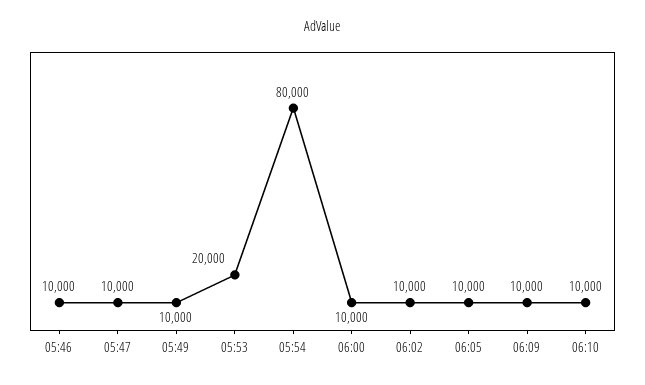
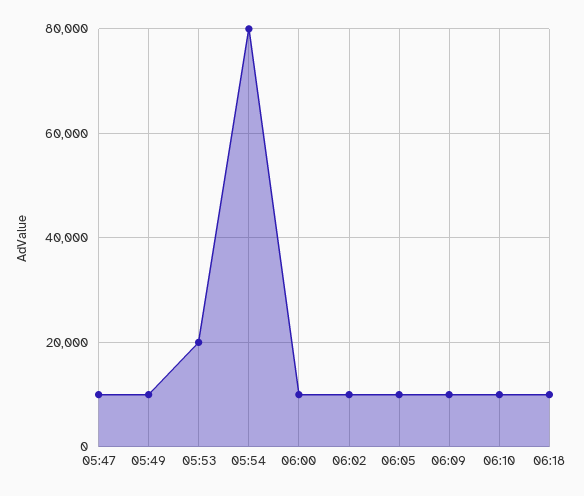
05:46: 10000 -> none
06:18: none -> 10000

